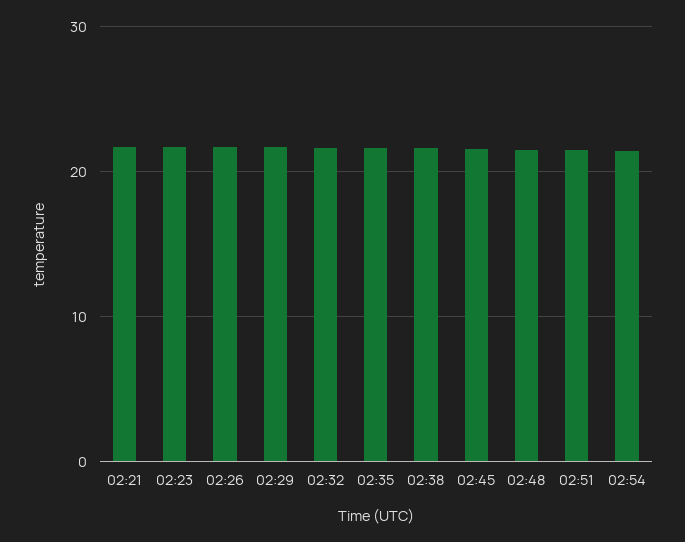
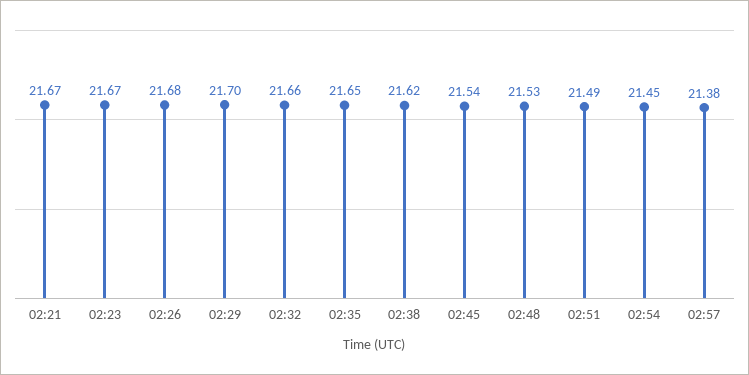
02:57: none -> 21.38

